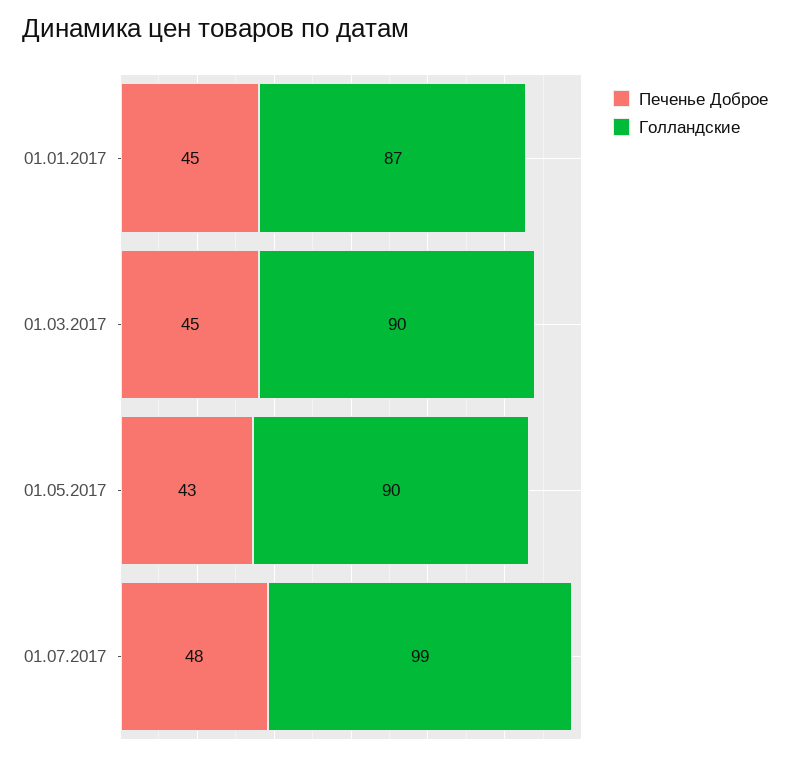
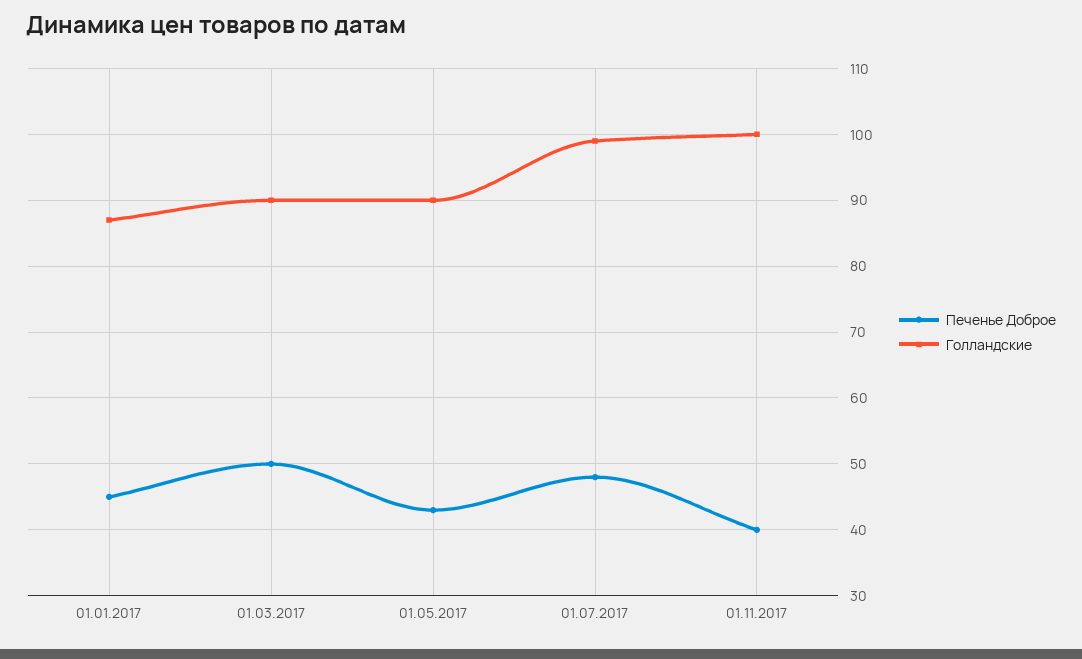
Печенье Доброе, 01.03.2017: 45 -> 50
Печенье Доброе, 01.11.2017: none -> 40
Голландские, 01.11.2017: none -> 100

